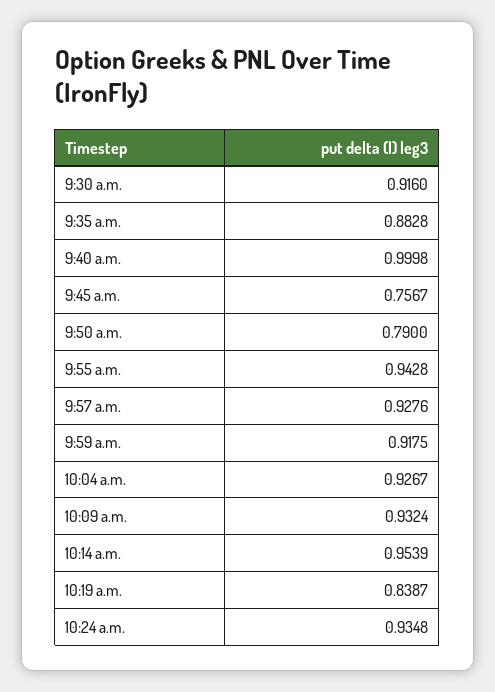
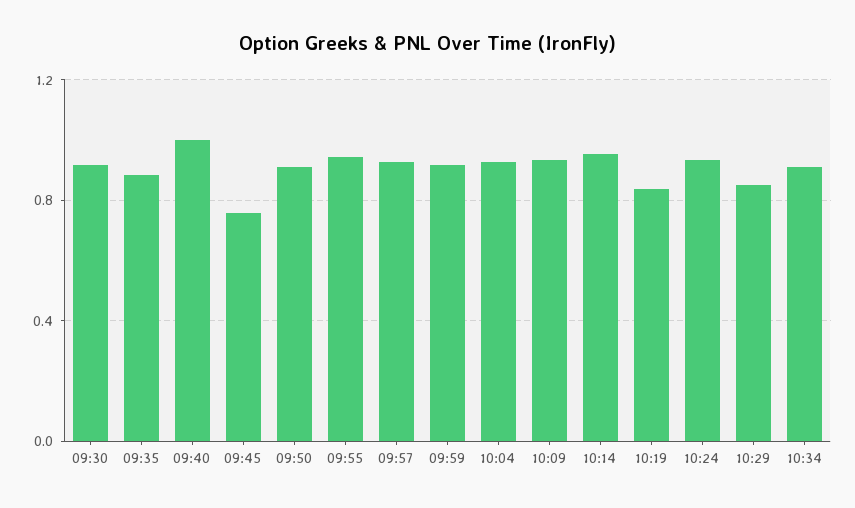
9:50 a.m.: 0.79 -> 0.9
10:29: none -> 0.85
10:34: none -> 0.9

